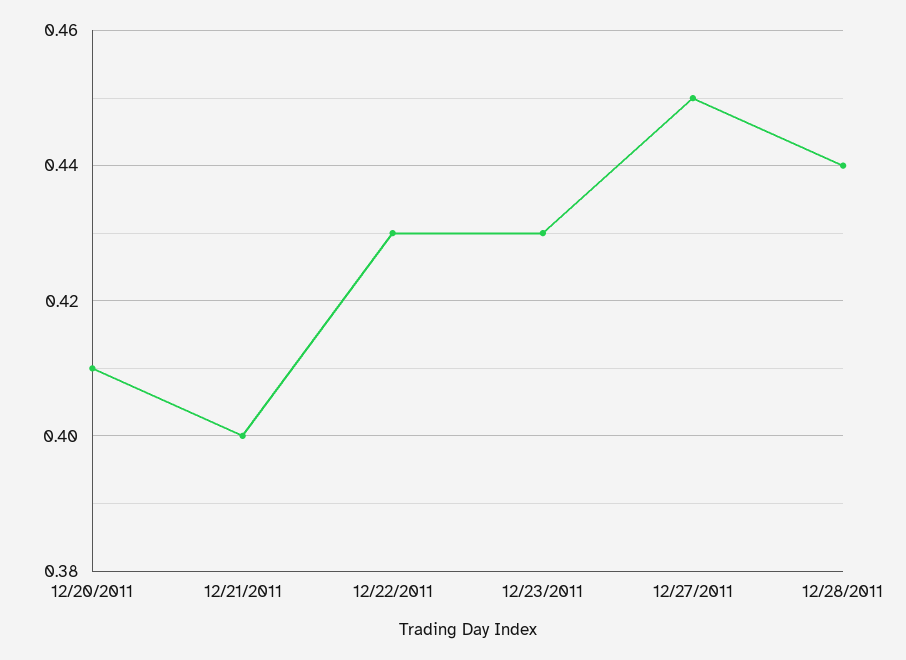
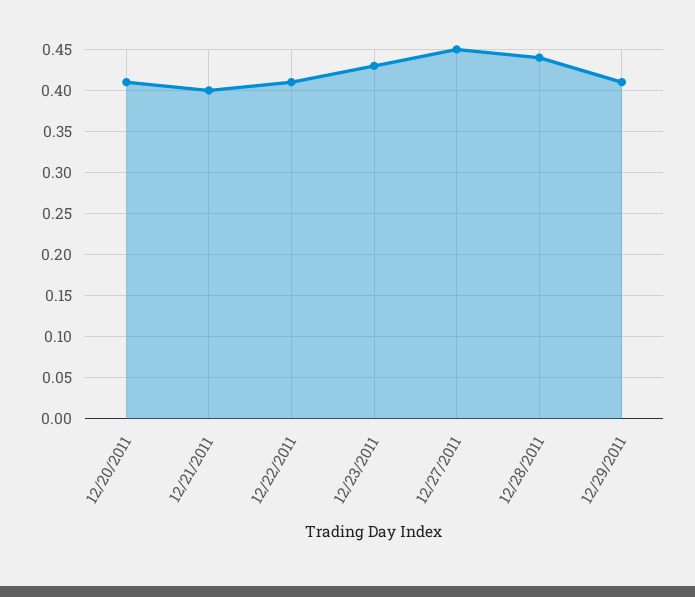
12/22/2011: 0.43 -> 0.41
12/29/2011: none -> 0.41

